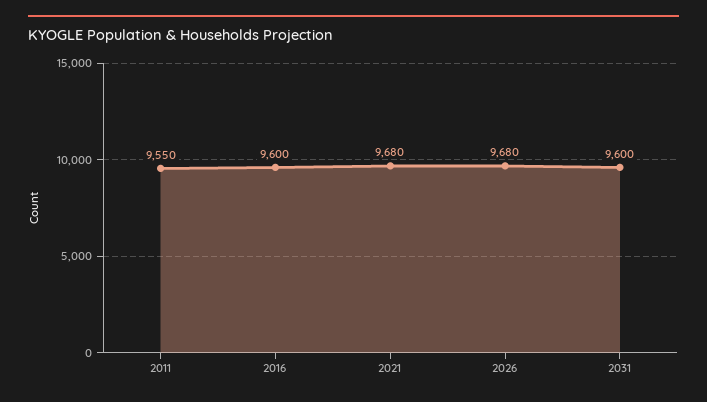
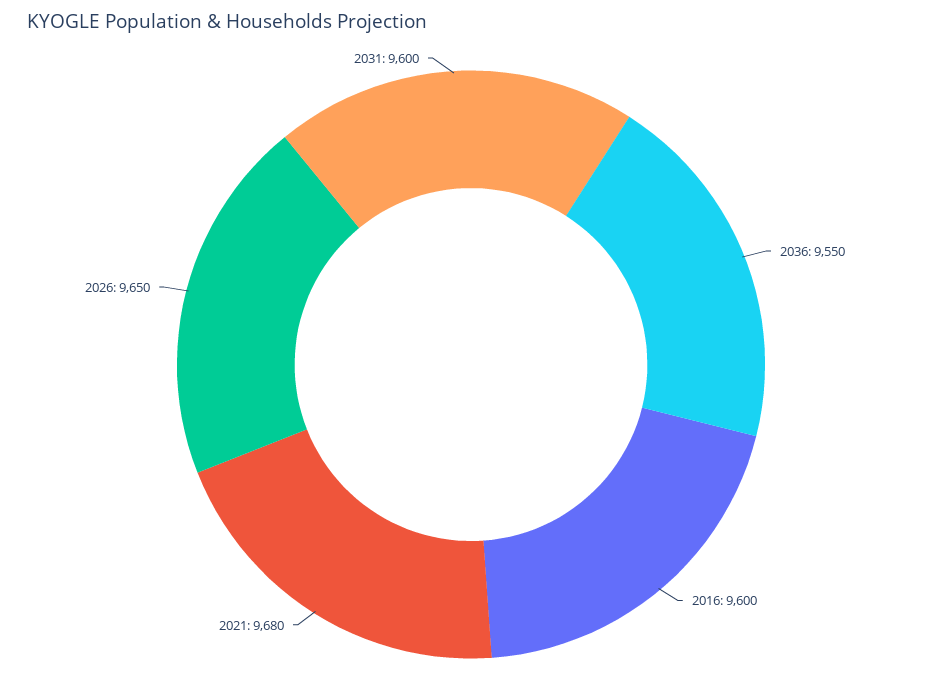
2011: 9550 -> none
2026: 9680 -> 9650
2036: none -> 9550

